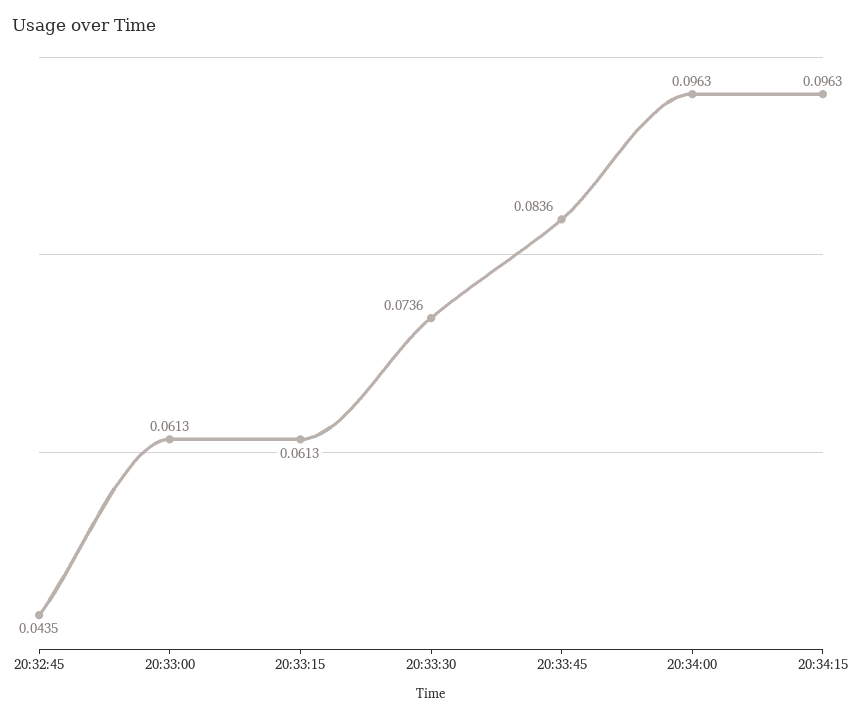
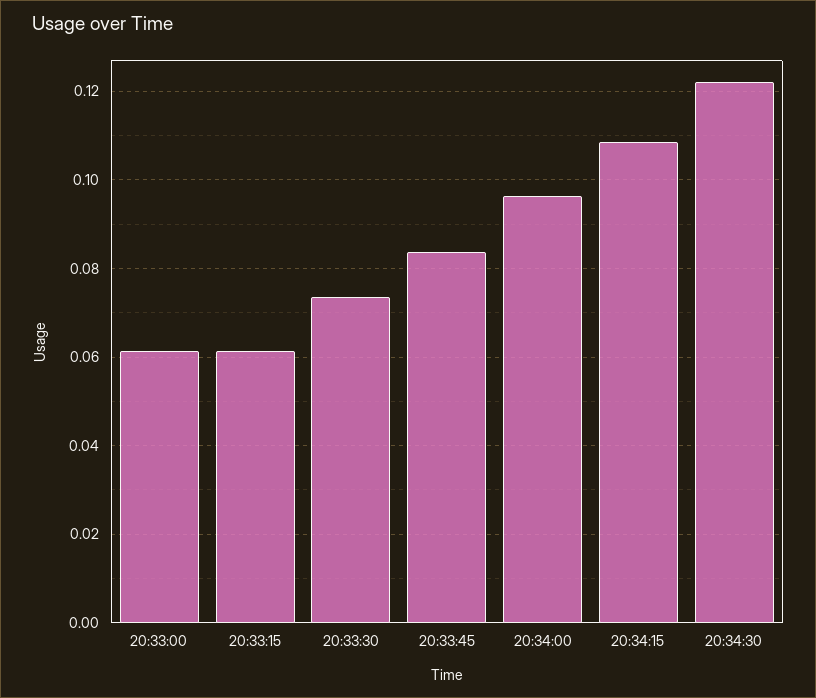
20:32:45: 0.0435 -> none
20:34:15: 0.0963 -> 0.108
20:34:30: none -> 0.122

